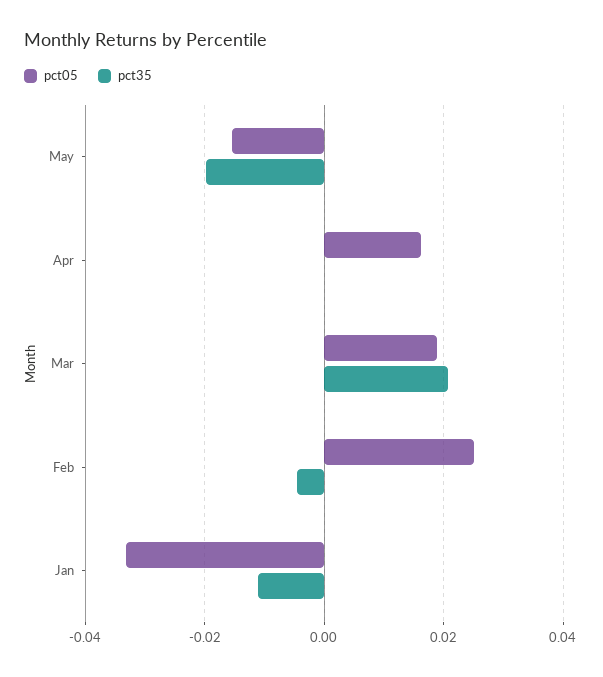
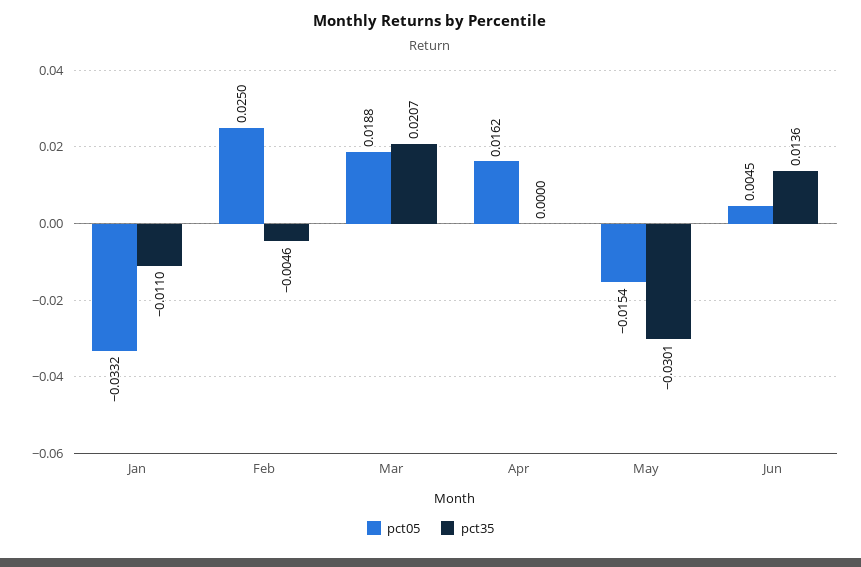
pct35, May: -0.02 -> -0.0301
pct05, Jun: none -> 0.0045
pct35, Jun: none -> 0.0136

